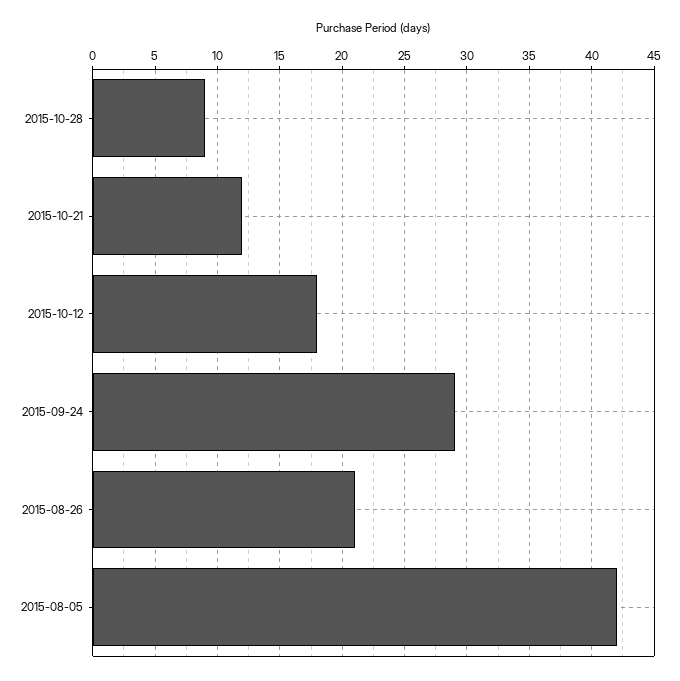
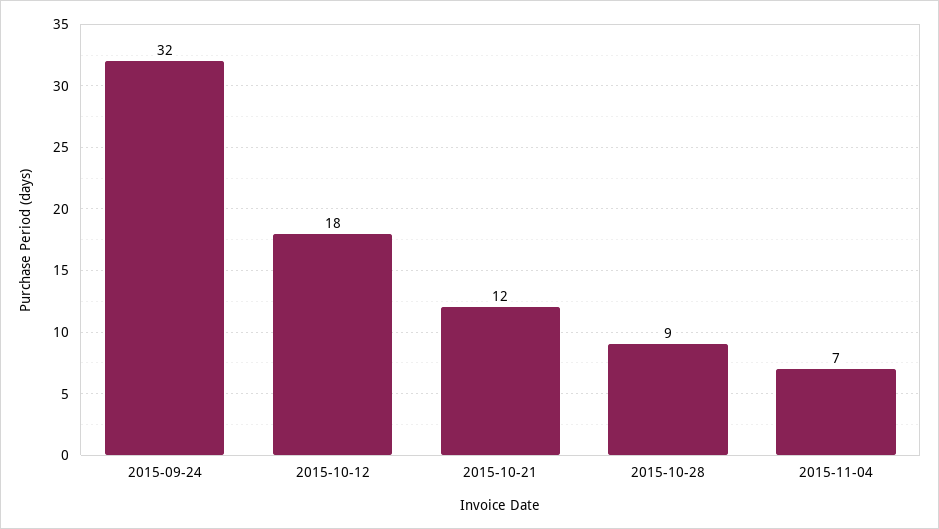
2015-09-24: 29 -> 32
2015-08-26: 21 -> none
2015-08-05: 42 -> none
2015-11-04: none -> 7

